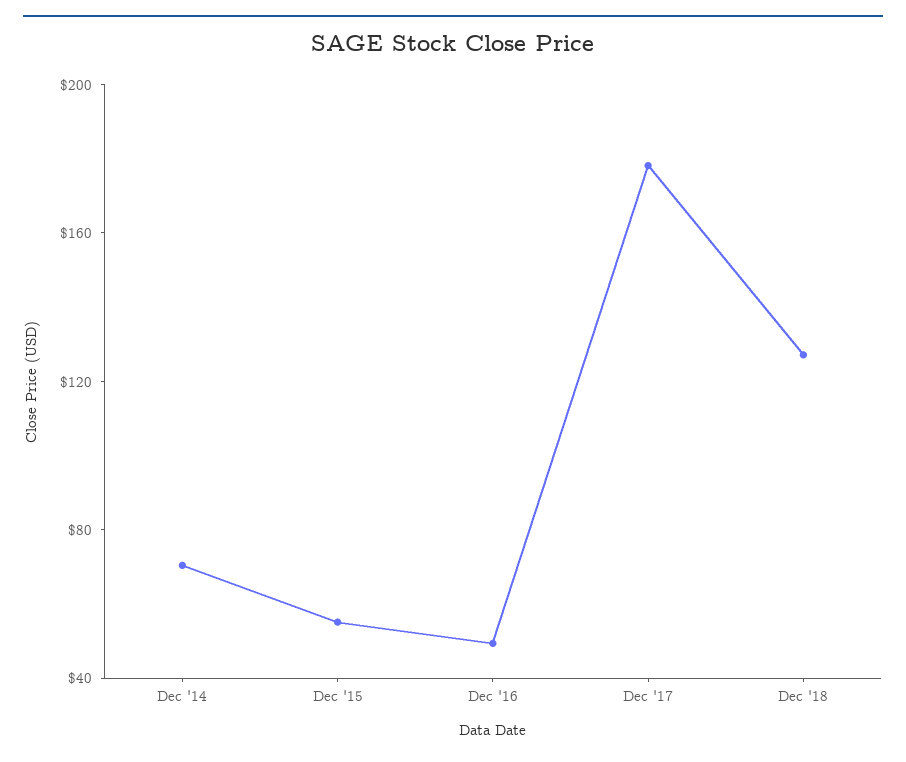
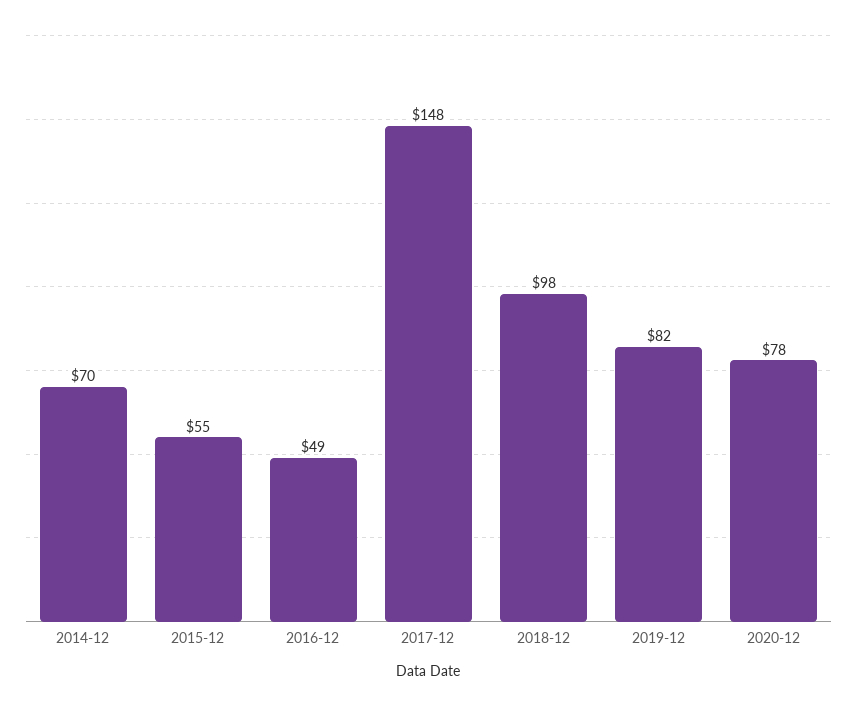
Dec '17: 180 -> 148
Dec '18: 130 -> 98
2019-12: none -> 82
2020-12: none -> 78

